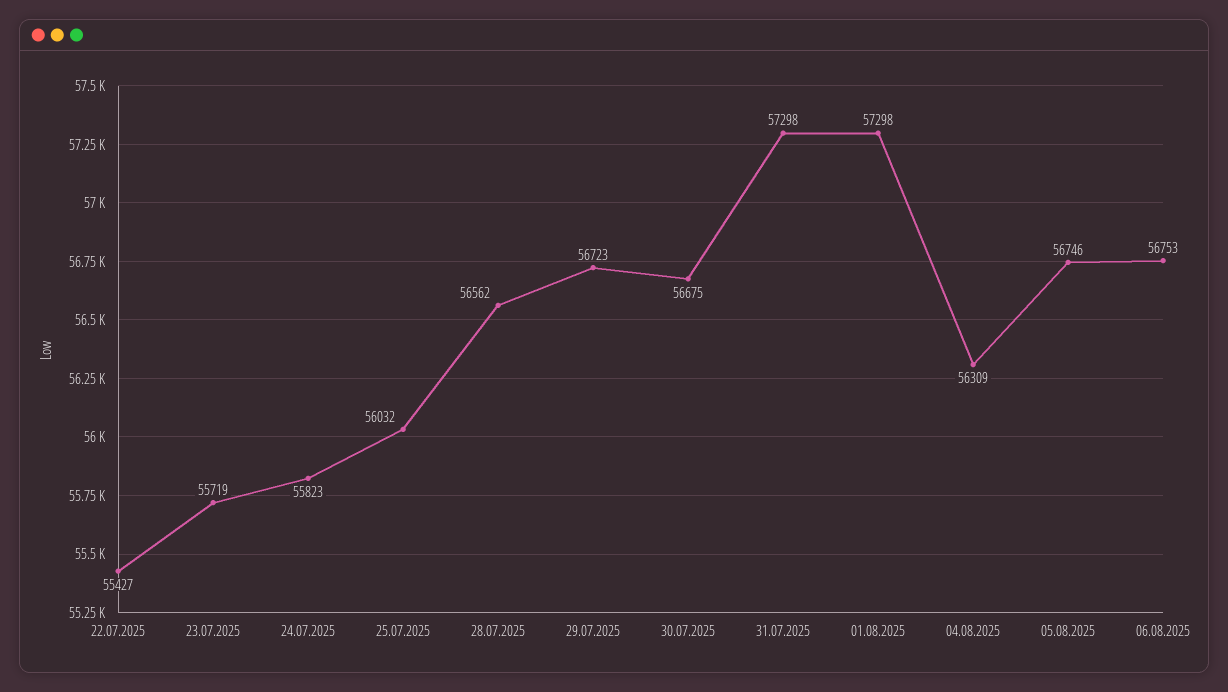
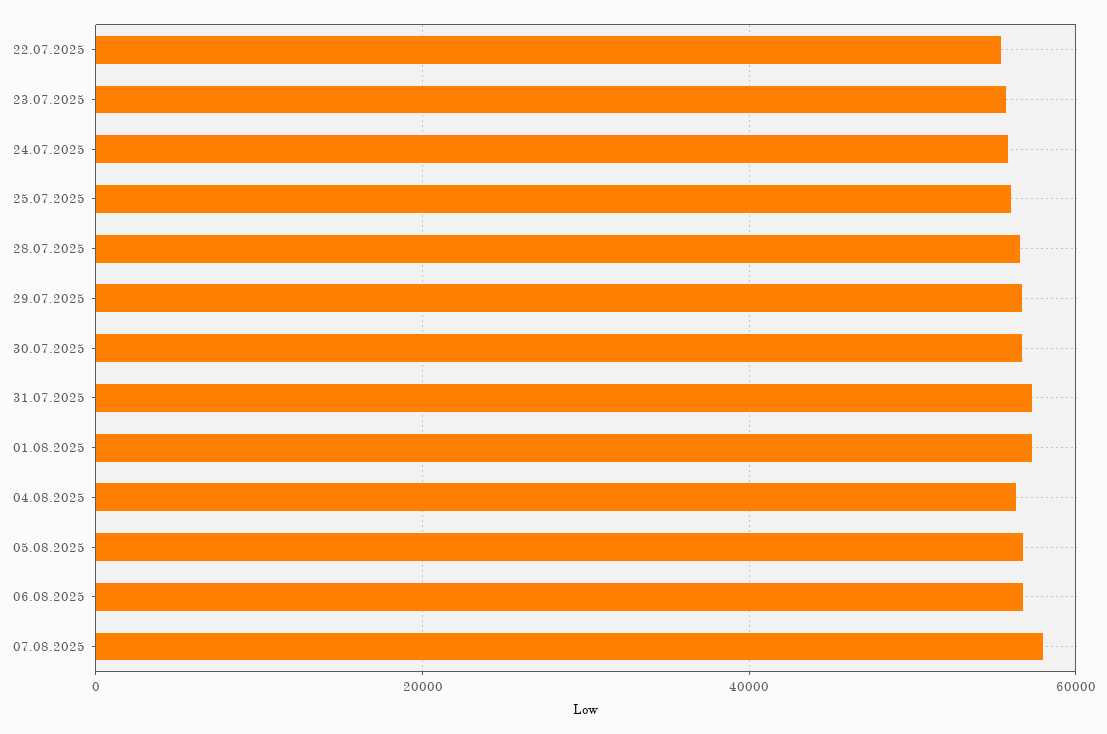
07.08.2025: none -> 58000

